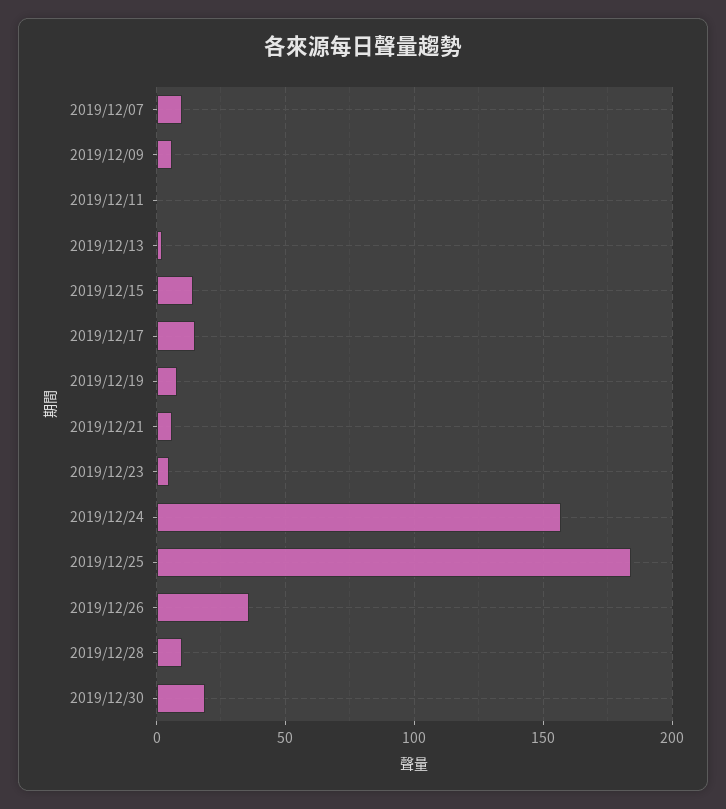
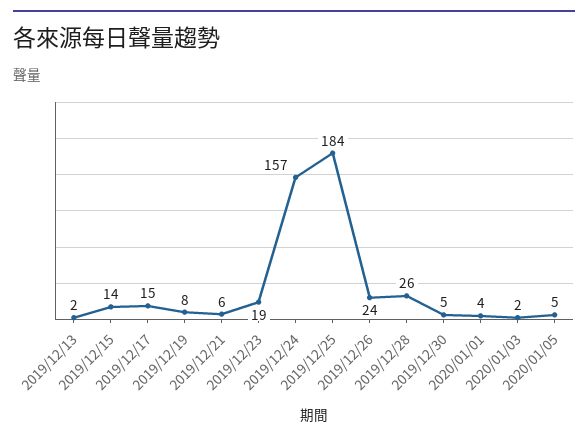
2019/12/07: 10 -> none
2019/12/09: 5 -> none
2019/12/11: 0 -> none
2019/12/23: 5 -> 19
2019/12/26: 35 -> 24
2019/12/28: 10 -> 26
2019/12/30: 20 -> 5
2020/01/01: none -> 4
2020/01/03: none -> 2
2020/01/05: none -> 5

